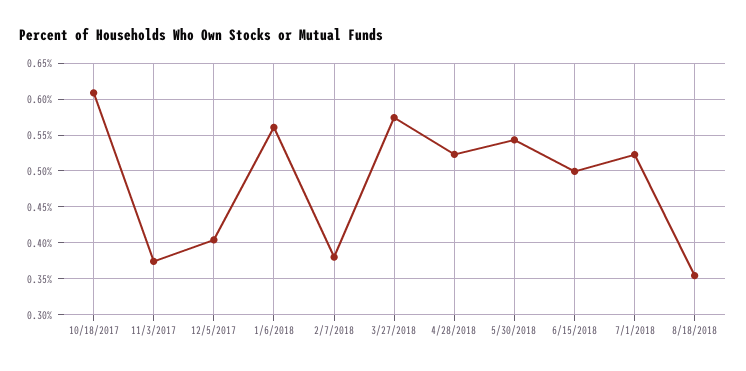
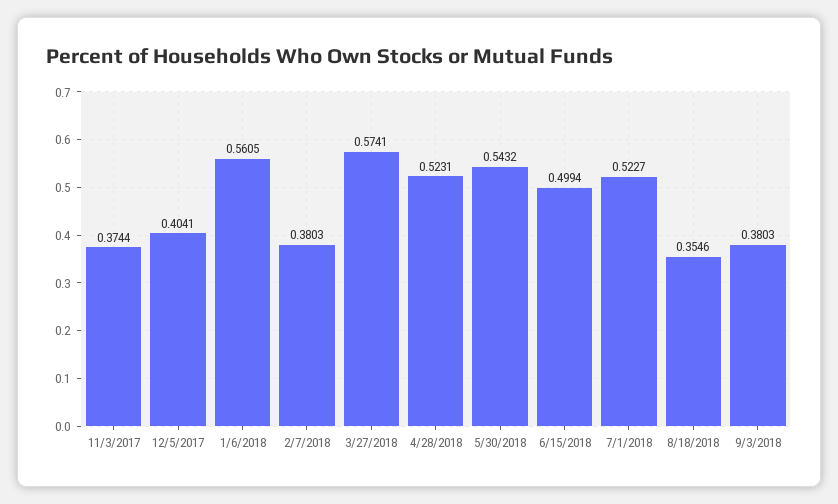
10/18/2017: 0.61 -> none
9/3/2018: none -> 0.3803

